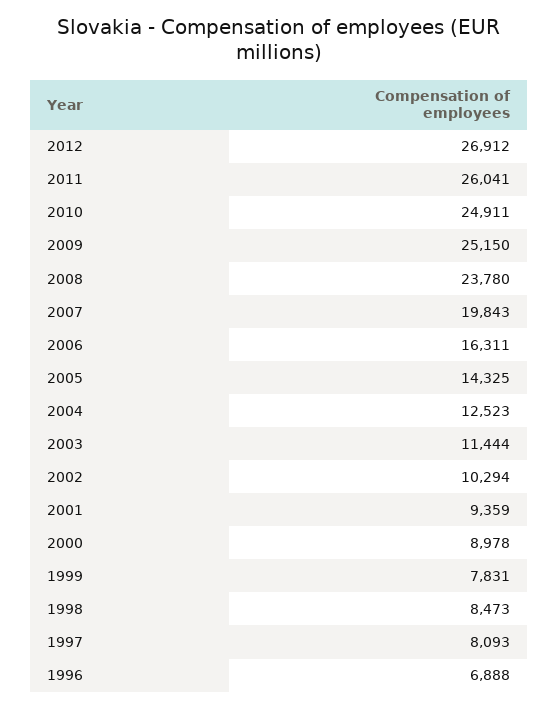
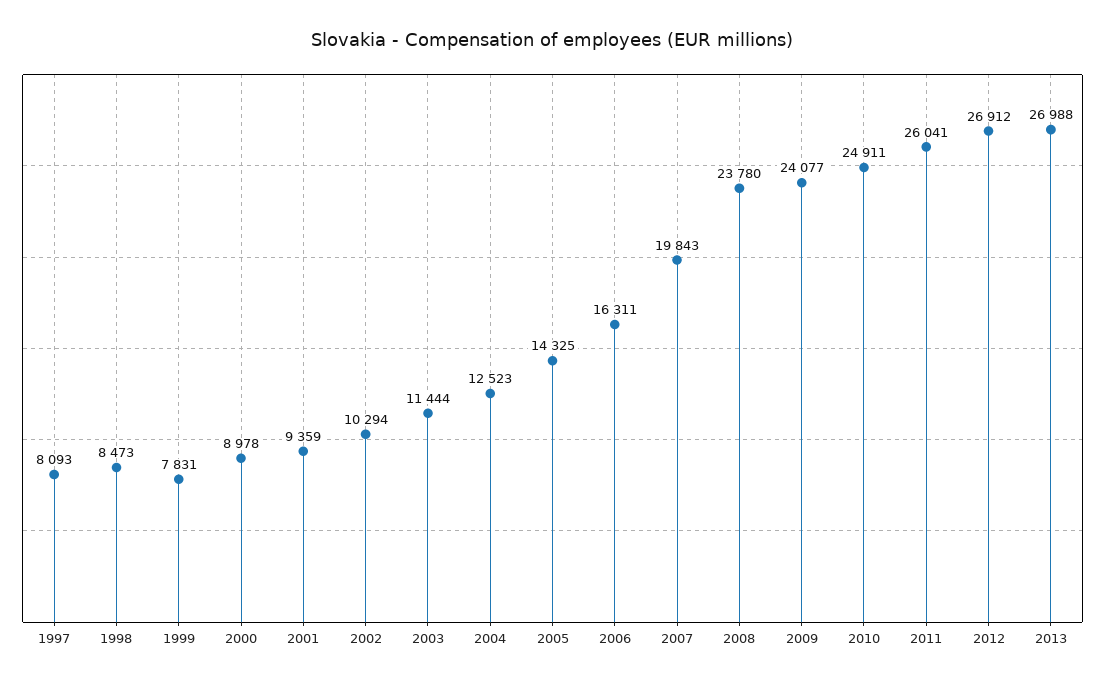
2009: 25150 -> 24077
1996: 6888 -> none
2013: none -> 26988

